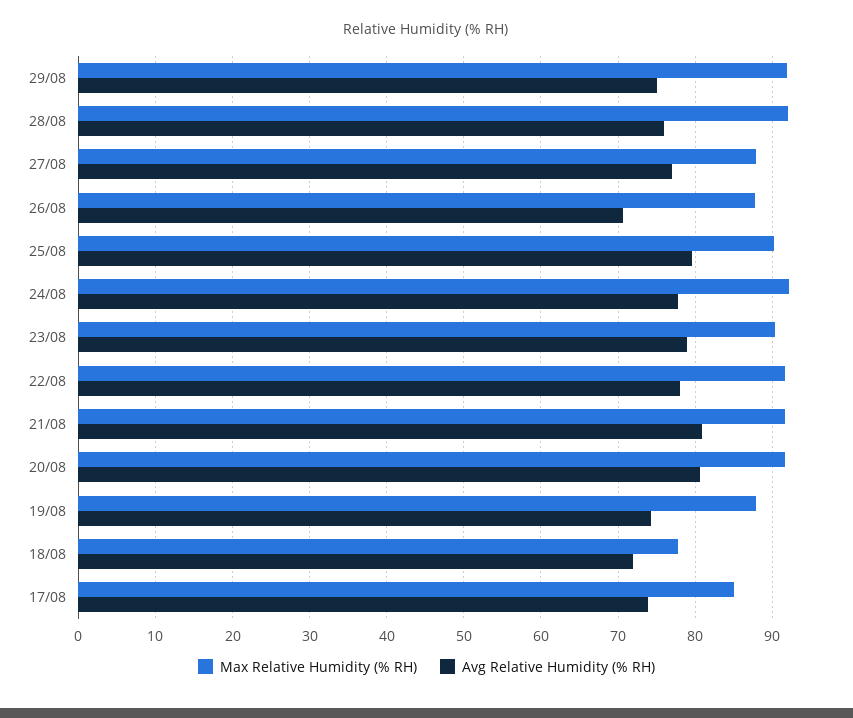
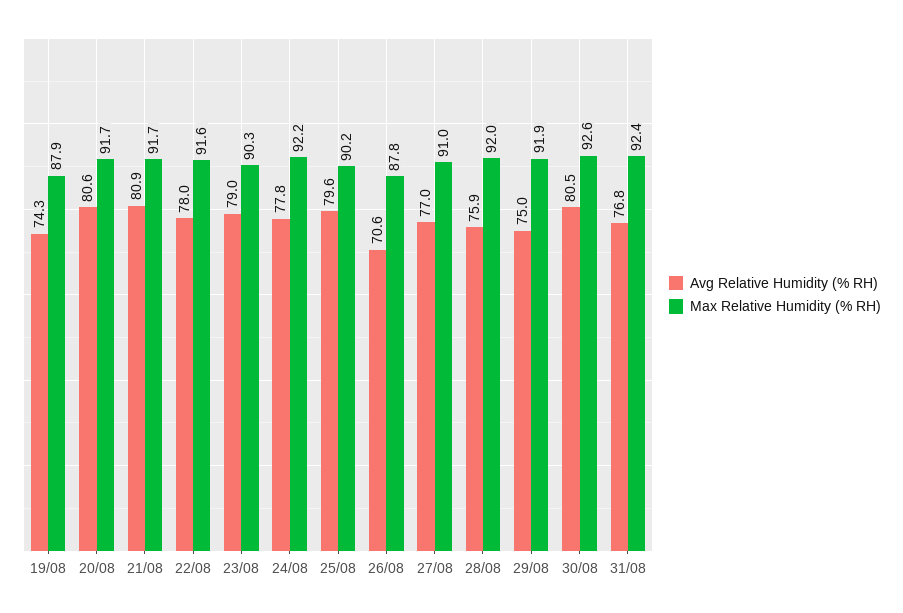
Max Relative Humidity (% RH), 27/08: 88 -> 91
Max Relative Humidity (% RH), 18/08: 78 -> none
Avg Relative Humidity (% RH), 18/08: 72 -> none
Max Relative Humidity (% RH), 17/08: 85 -> none
Avg Relative Humidity (% RH), 17/08: 74 -> none
Avg Relative Humidity (% RH), 30/08: none -> 80.5
Max Relative Humidity (% RH), 30/08: none -> 92.6
Avg Relative Humidity (% RH), 31/08: none -> 76.8
Max Relative Humidity (% RH), 31/08: none -> 92.4

